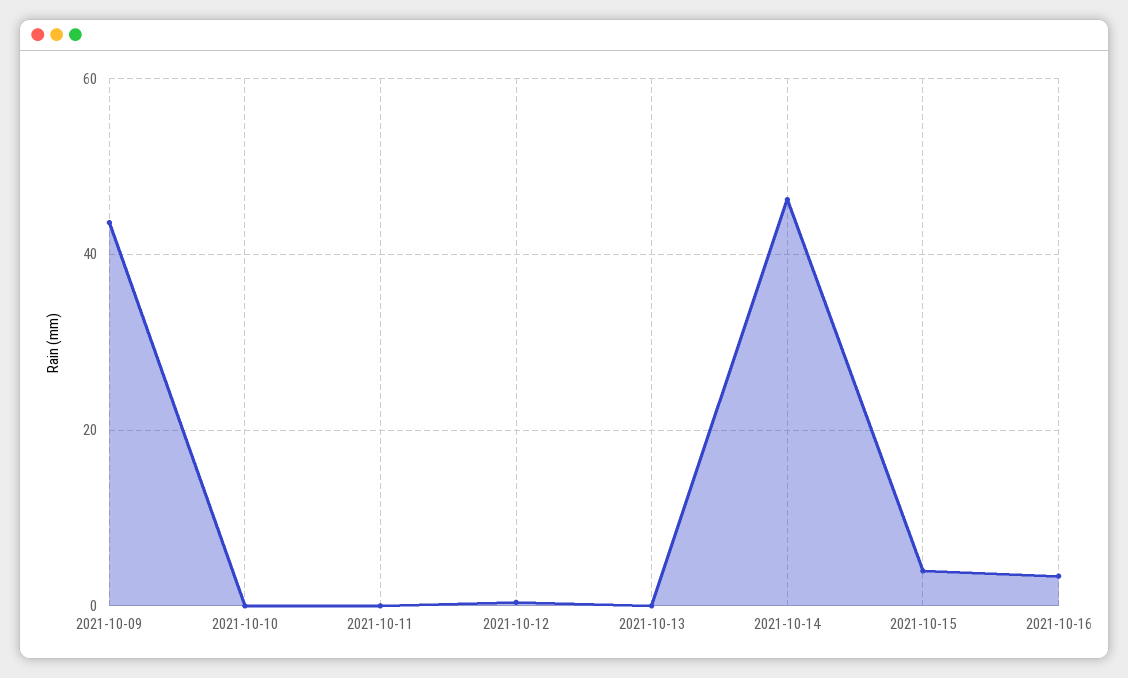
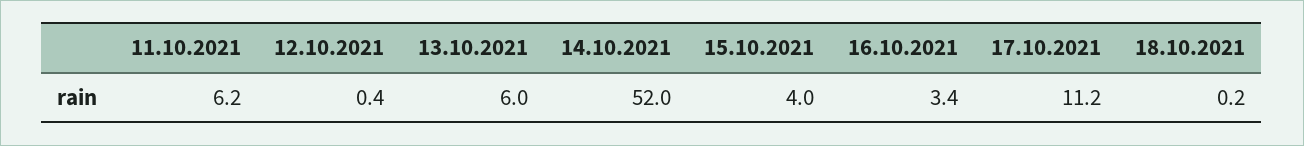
2021-10-09: 44 -> none
2021-10-10: 0 -> none
2021-10-11: 0 -> 6.2
2021-10-13: 0 -> 6
2021-10-14: 46 -> 52
17.10.2021: none -> 11.2
18.10.2021: none -> 0.2

